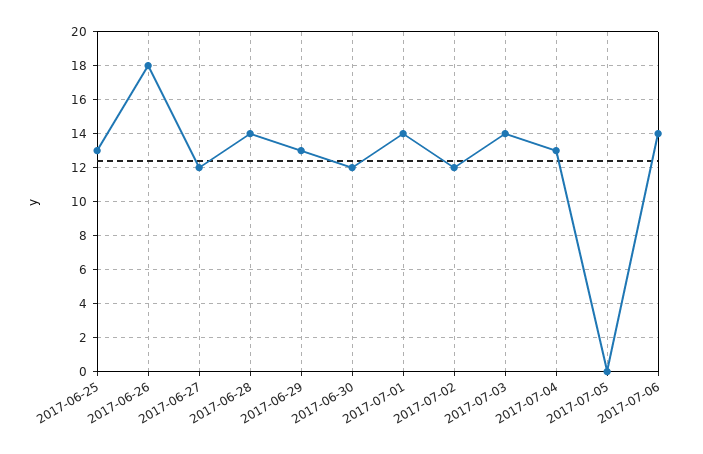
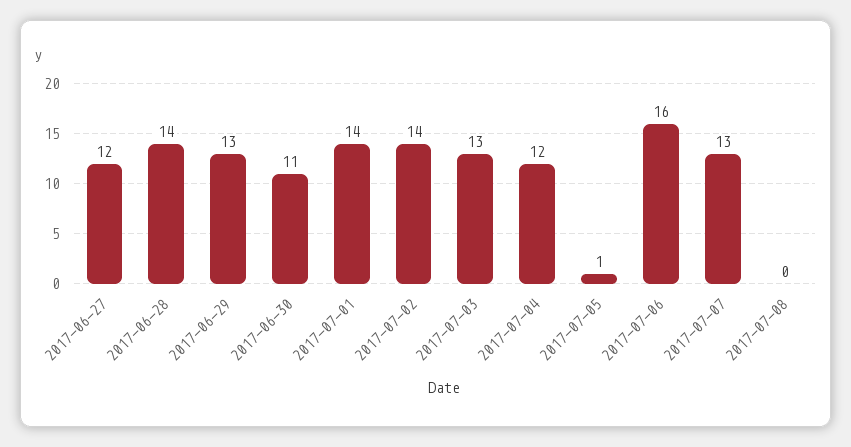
2017-06-25: 13 -> none
2017-06-26: 18 -> none
2017-06-30: 12 -> 11
2017-07-02: 12 -> 14
2017-07-03: 14 -> 13
2017-07-04: 13 -> 12
2017-07-05: 0 -> 1
2017-07-06: 14 -> 16
2017-07-07: none -> 13
2017-07-08: none -> 0

